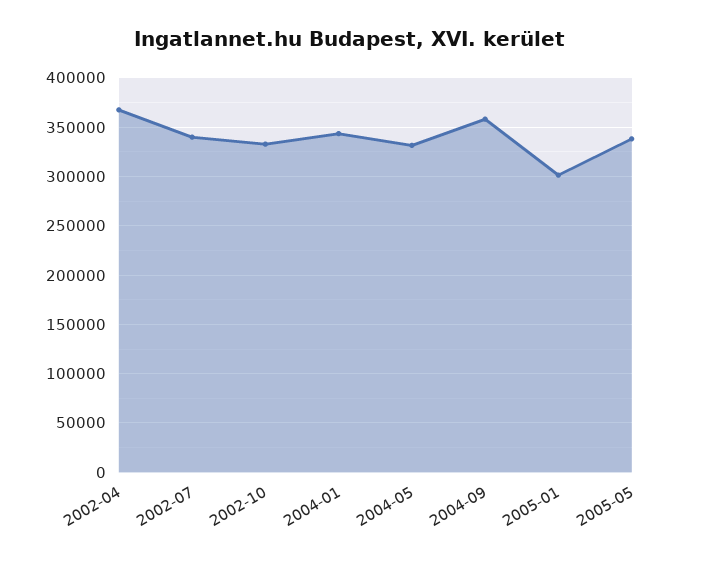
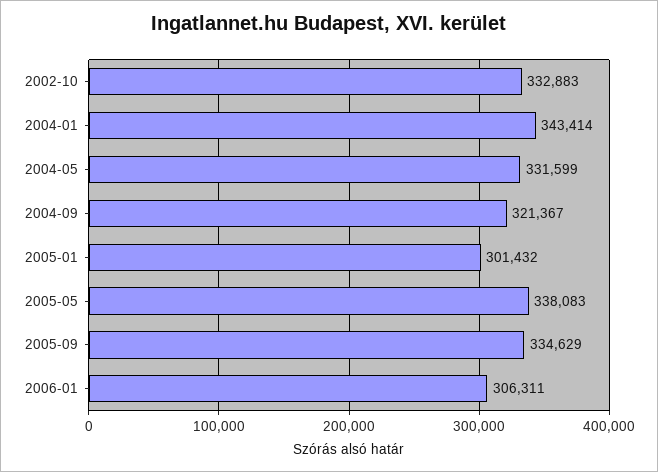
2002-04: 370000 -> none
2002-07: 340000 -> none
2004-09: 360000 -> 321367
2005-09: none -> 334629
2006-01: none -> 306311

